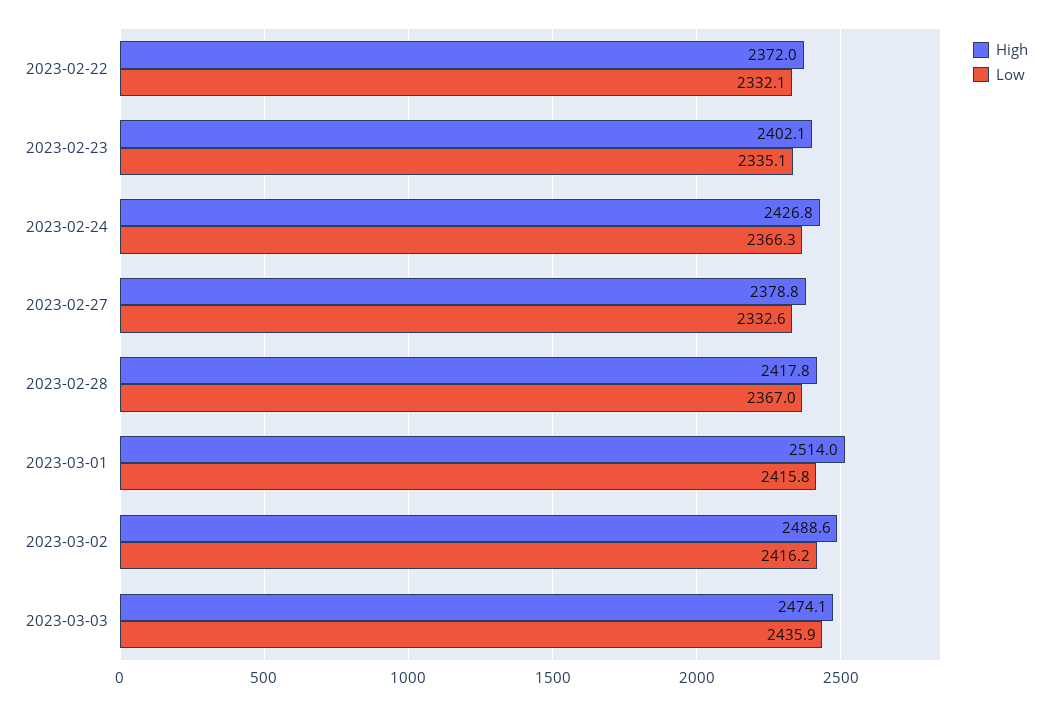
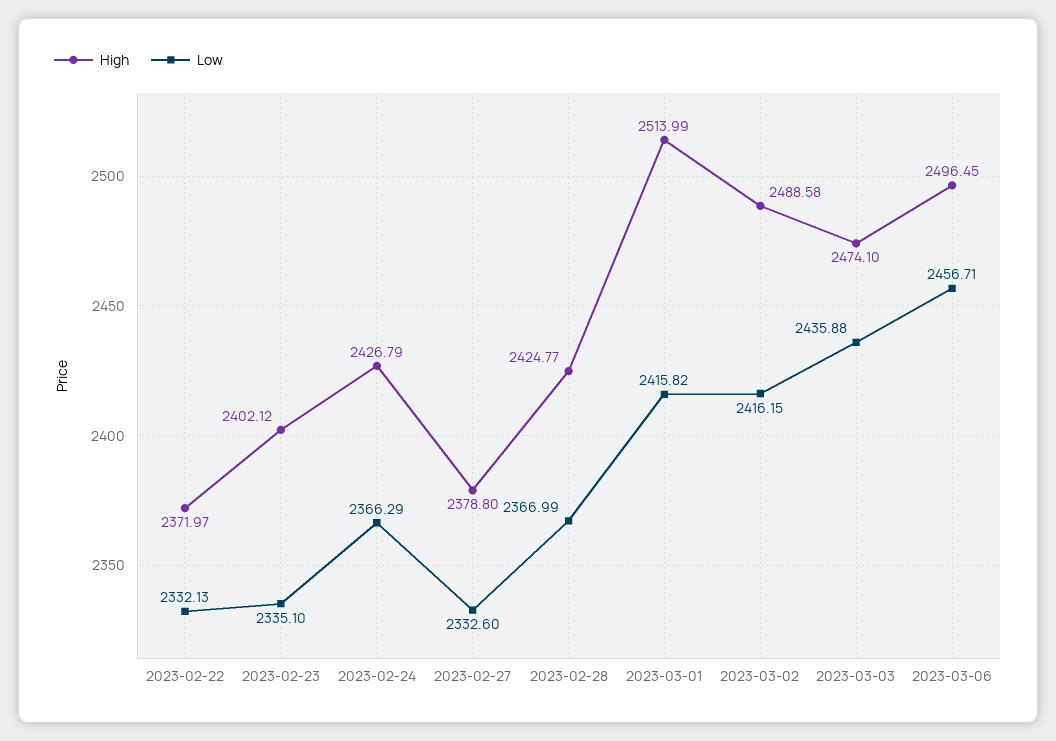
High, 2023-02-28: 2417.8 -> 2424.77
High, 2023-03-06: none -> 2496.45
Low, 2023-03-06: none -> 2456.71

